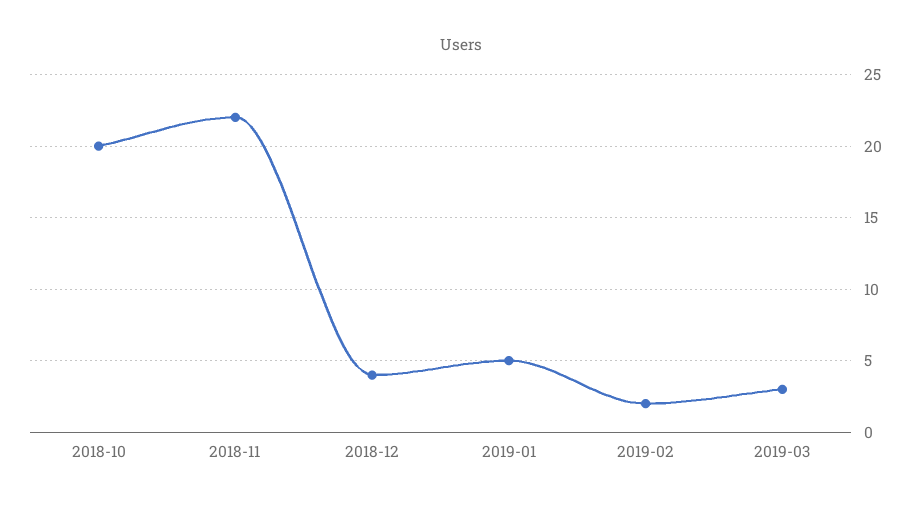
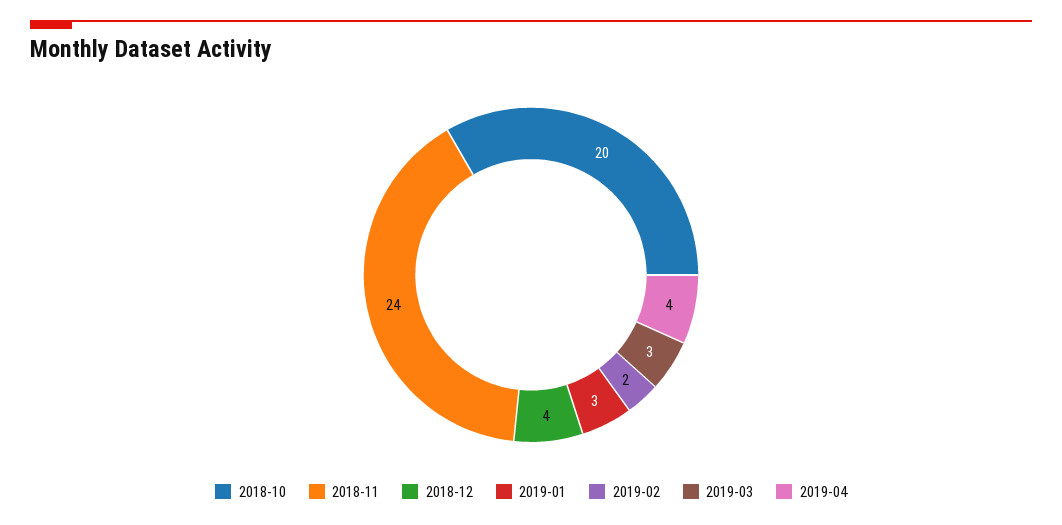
2018-11: 22 -> 24
2019-01: 5 -> 3
2019-04: none -> 4

